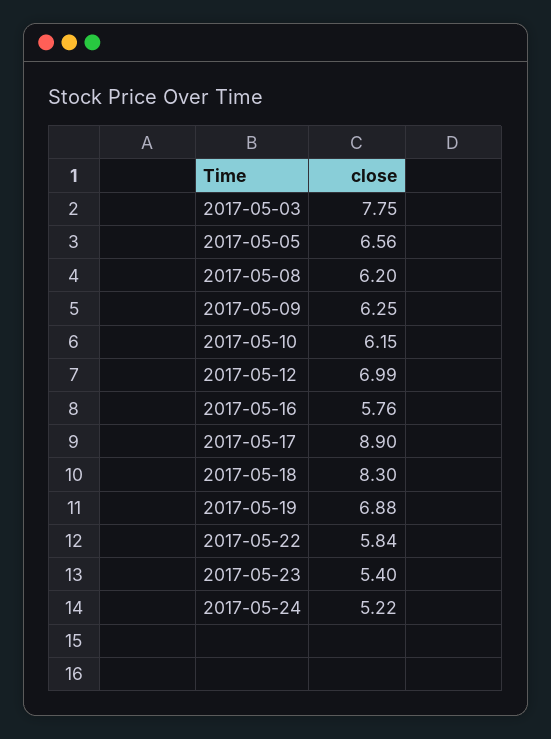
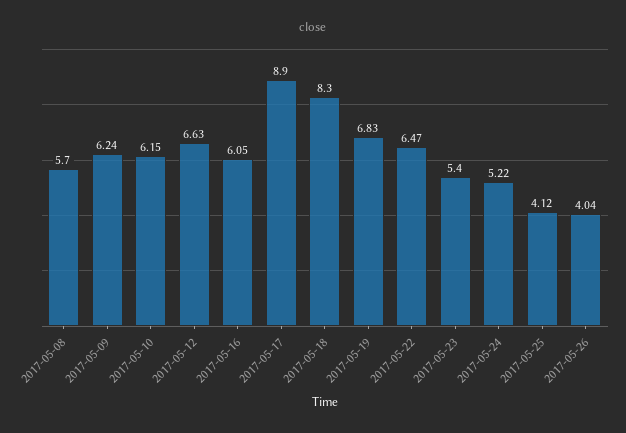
2017-05-03: 7.75 -> none
2017-05-05: 6.56 -> none
2017-05-08: 6.2 -> 5.7
2017-05-09: 6.25 -> 6.24
2017-05-12: 6.99 -> 6.63
2017-05-16: 5.76 -> 6.05
2017-05-19: 6.88 -> 6.83
2017-05-22: 5.84 -> 6.47
2017-05-25: none -> 4.12
2017-05-26: none -> 4.04

